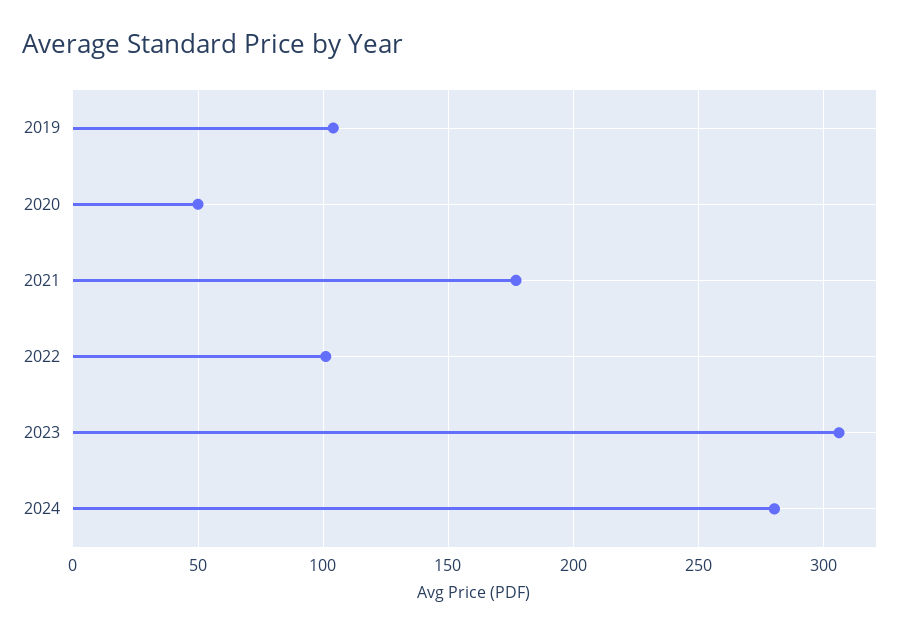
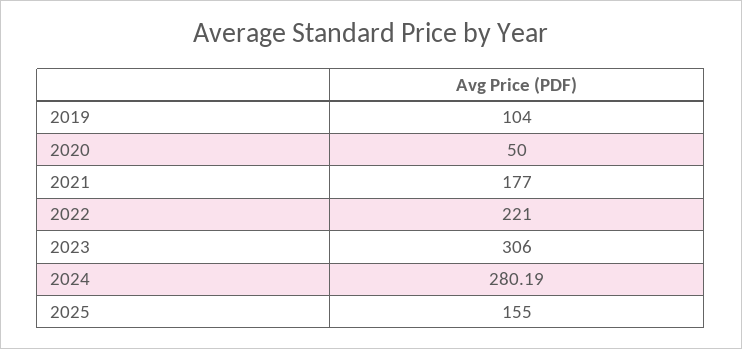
2022: 100 -> 221
2025: none -> 155

